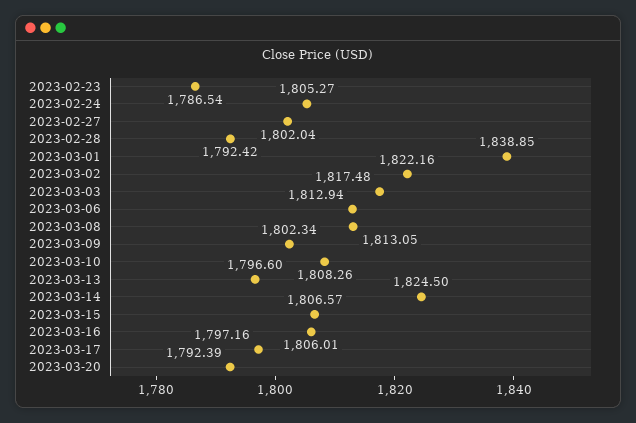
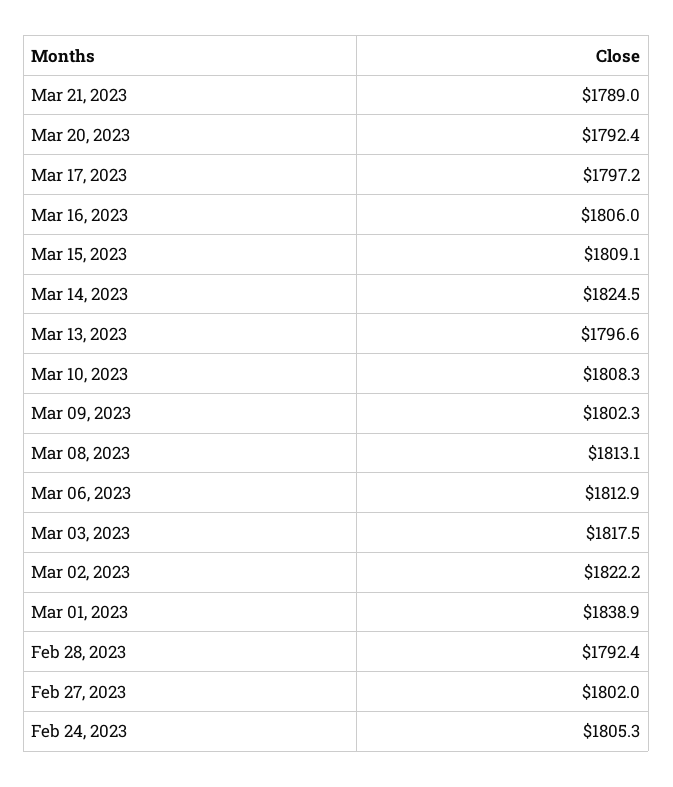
2023-02-23: 1786.54 -> none
2023-03-15: 1806.57 -> 1809.1
Mar 21, 2023: none -> 1789

